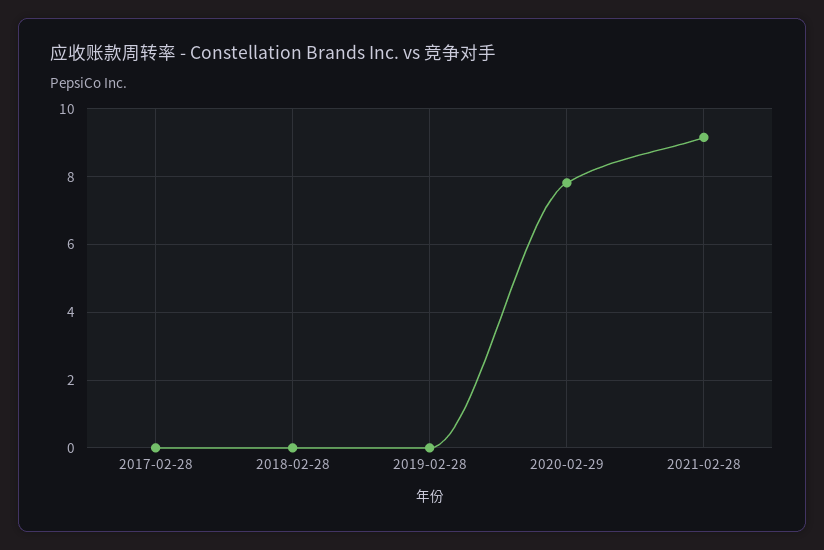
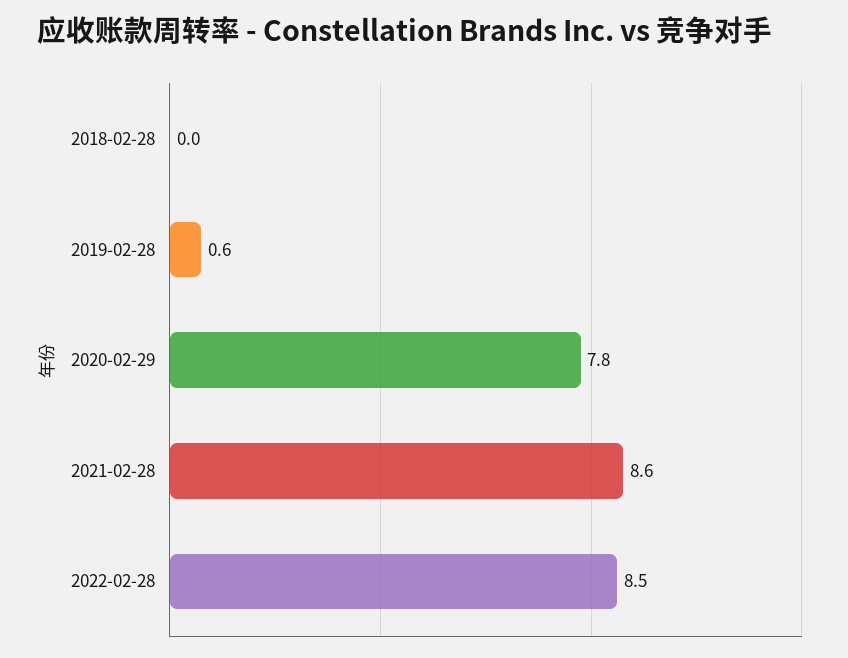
2017-02-28: 0 -> none
2019-02-28: 0 -> 0.6
2021-02-28: 9.2 -> 8.6
2022-02-28: none -> 8.5

